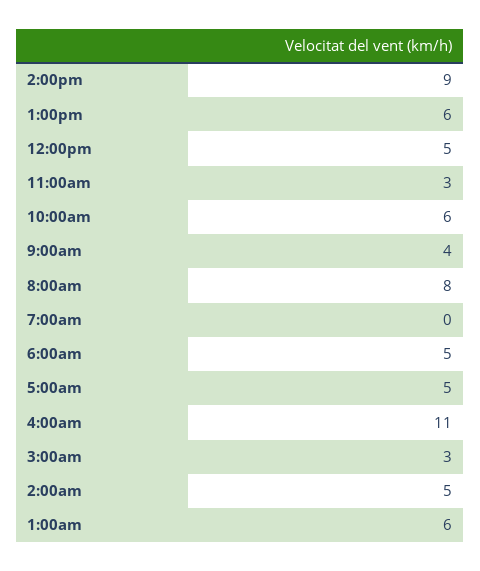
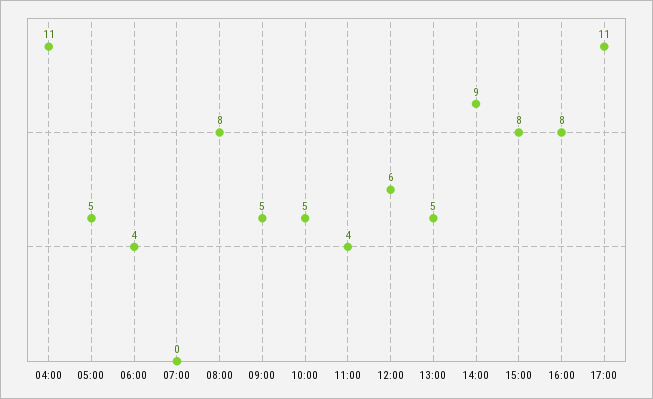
1:00pm: 6 -> 5
12:00pm: 5 -> 6
11:00am: 3 -> 4
10:00am: 6 -> 5
9:00am: 4 -> 5
6:00am: 5 -> 4
3:00am: 3 -> none
2:00am: 5 -> none
1:00am: 6 -> none
15:00: none -> 8
16:00: none -> 8
17:00: none -> 11

